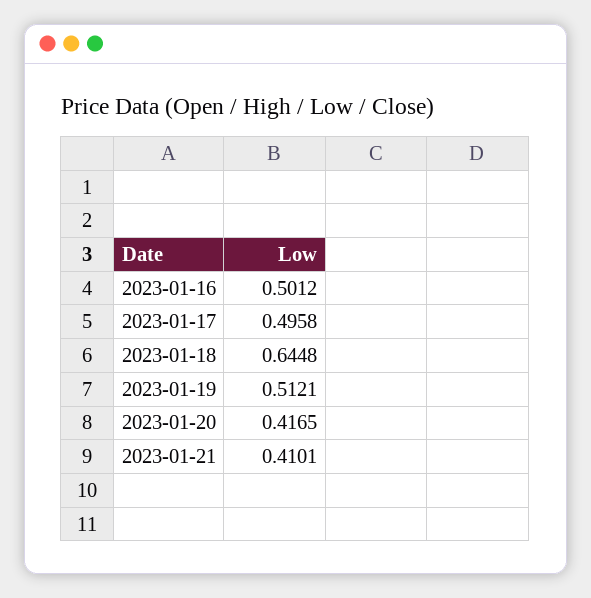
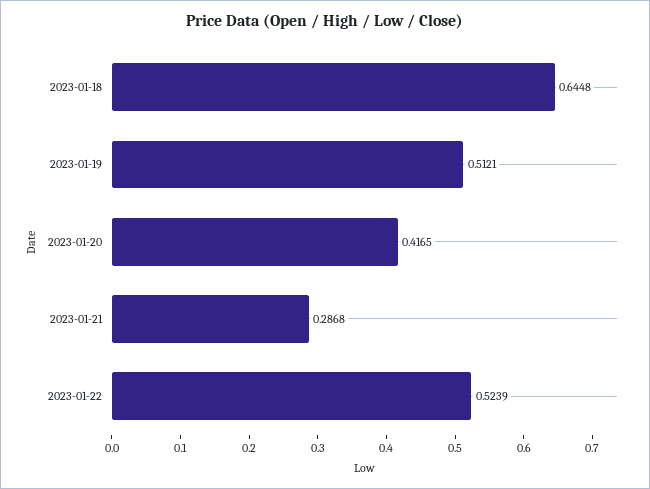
2023-01-16: 0.5012 -> none
2023-01-17: 0.4958 -> none
2023-01-21: 0.4101 -> 0.2868
2023-01-22: none -> 0.5239

